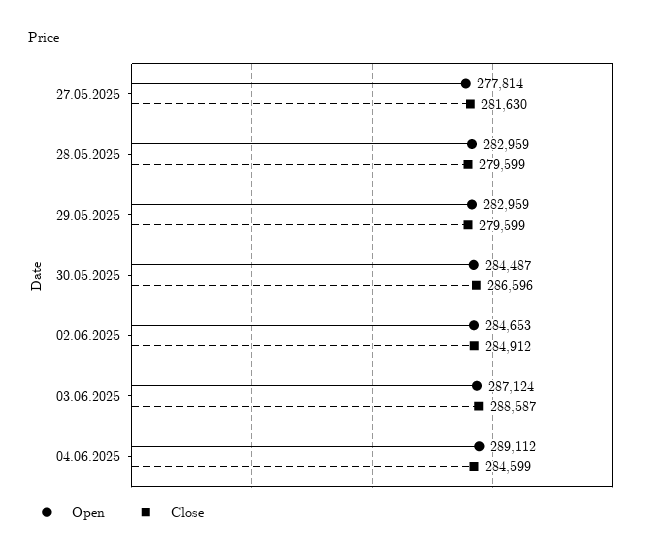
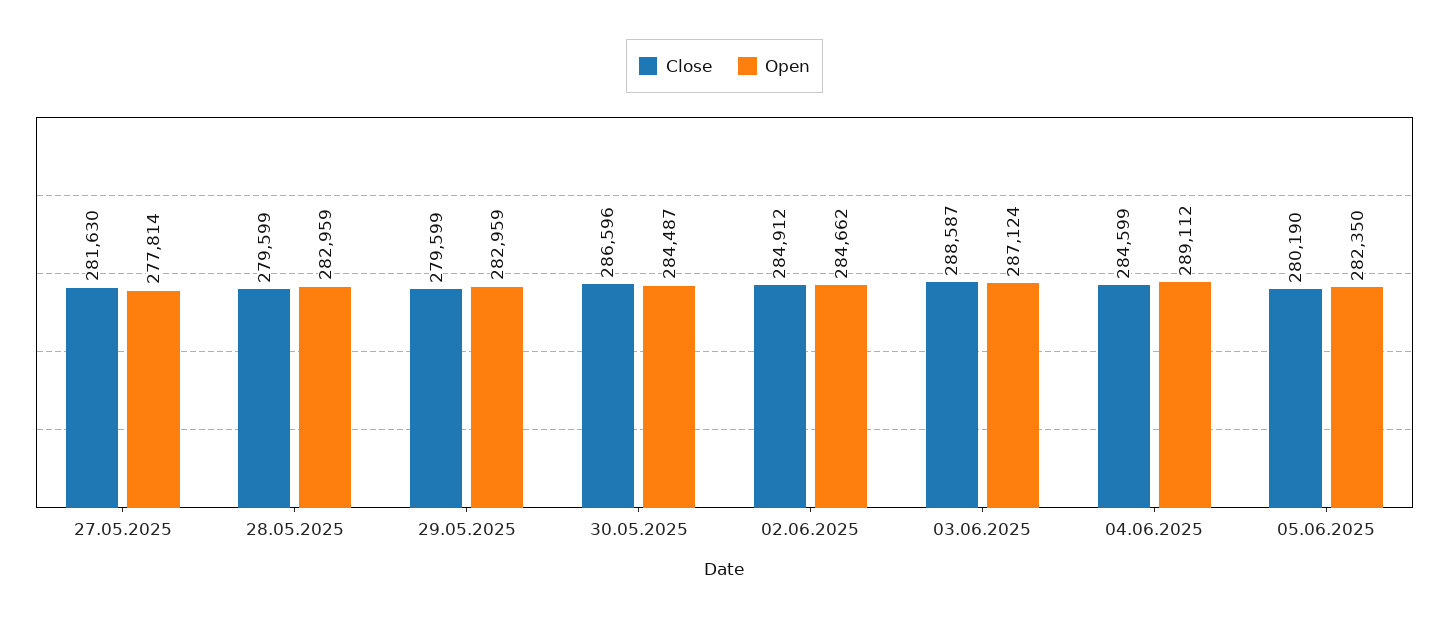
Open, 02.06.2025: 284653 -> 284662
Close, 05.06.2025: none -> 280190
Open, 05.06.2025: none -> 282350

